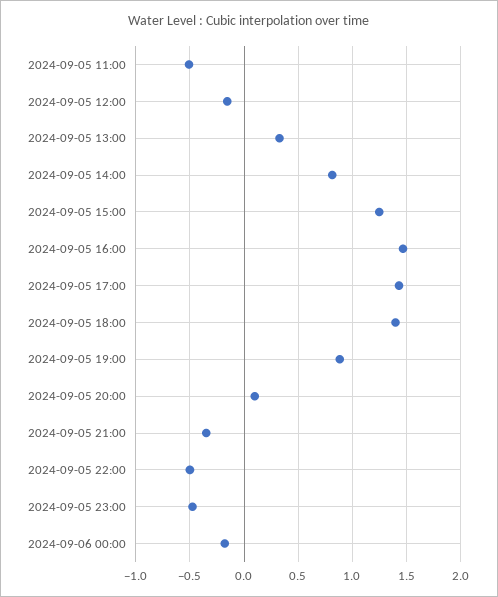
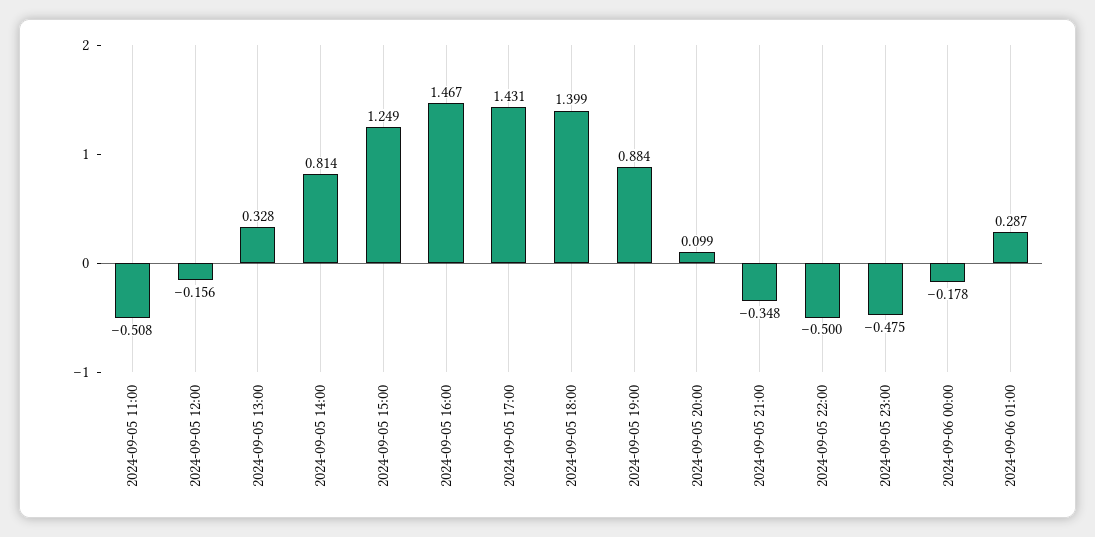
2024-09-06 01:00: none -> 0.287

